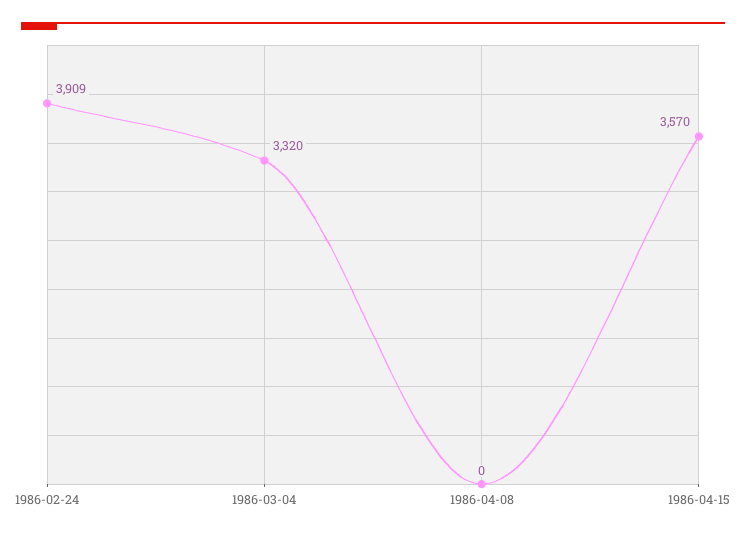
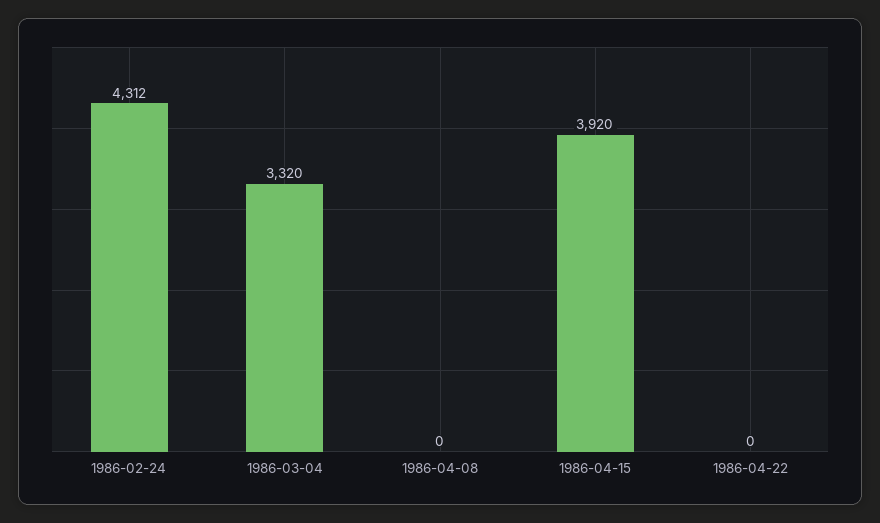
1986-02-24: 3909 -> 4312
1986-04-15: 3570 -> 3920
1986-04-22: none -> 0

